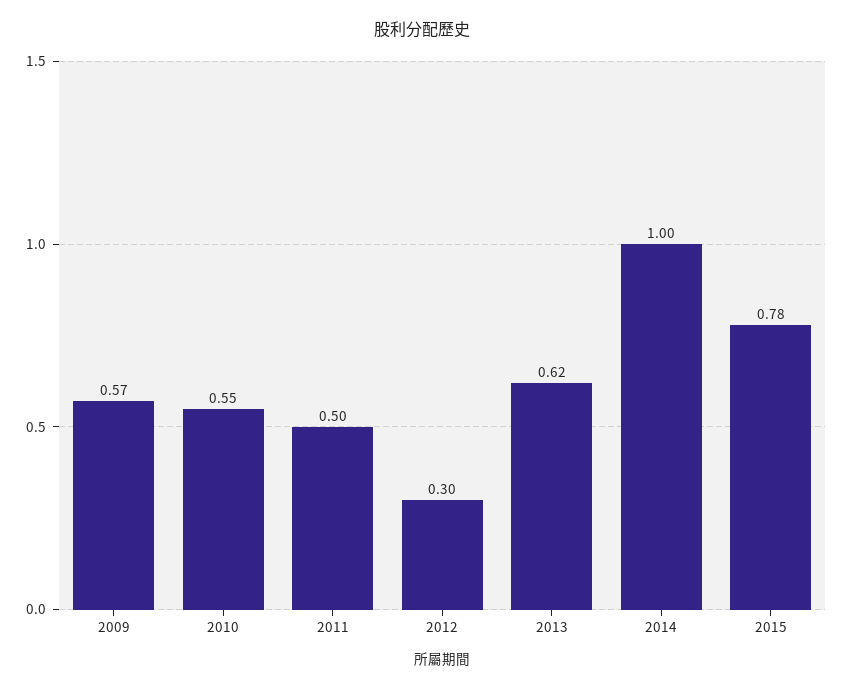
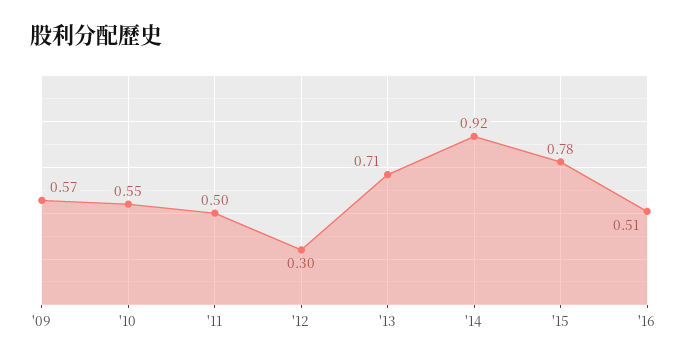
2013: 0.62 -> 0.71
2014: 1 -> 0.92
'16: none -> 0.51

